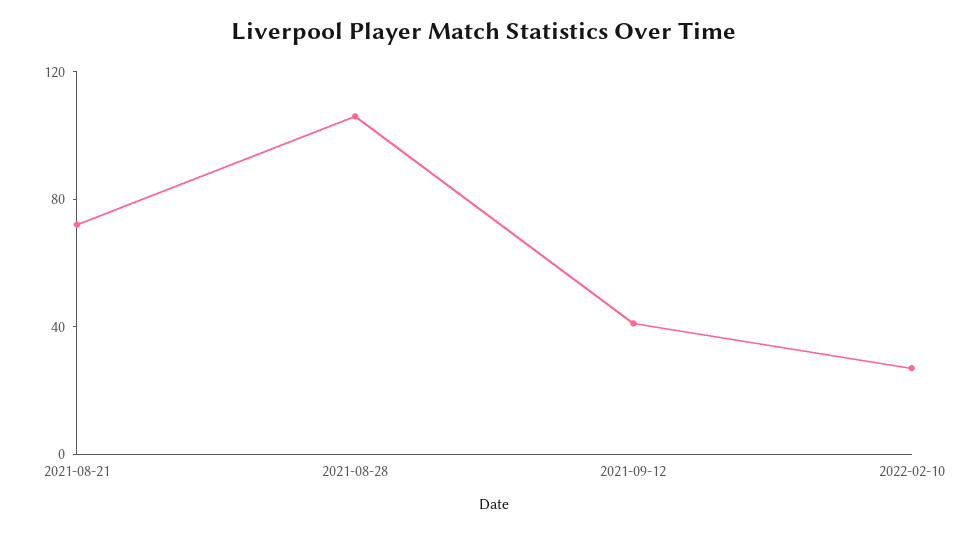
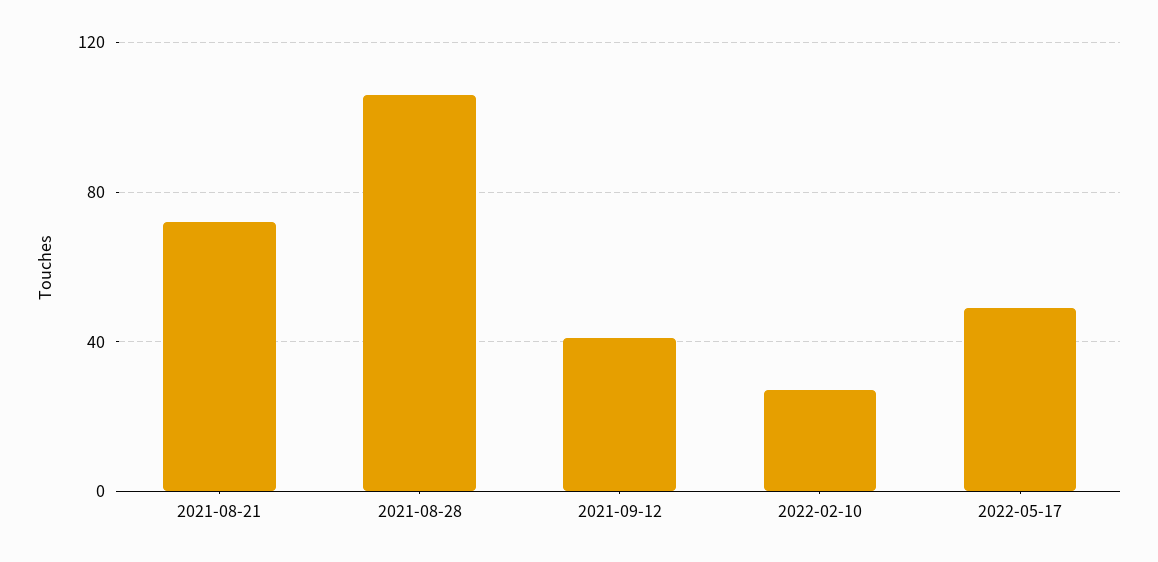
2022-05-17: none -> 50

